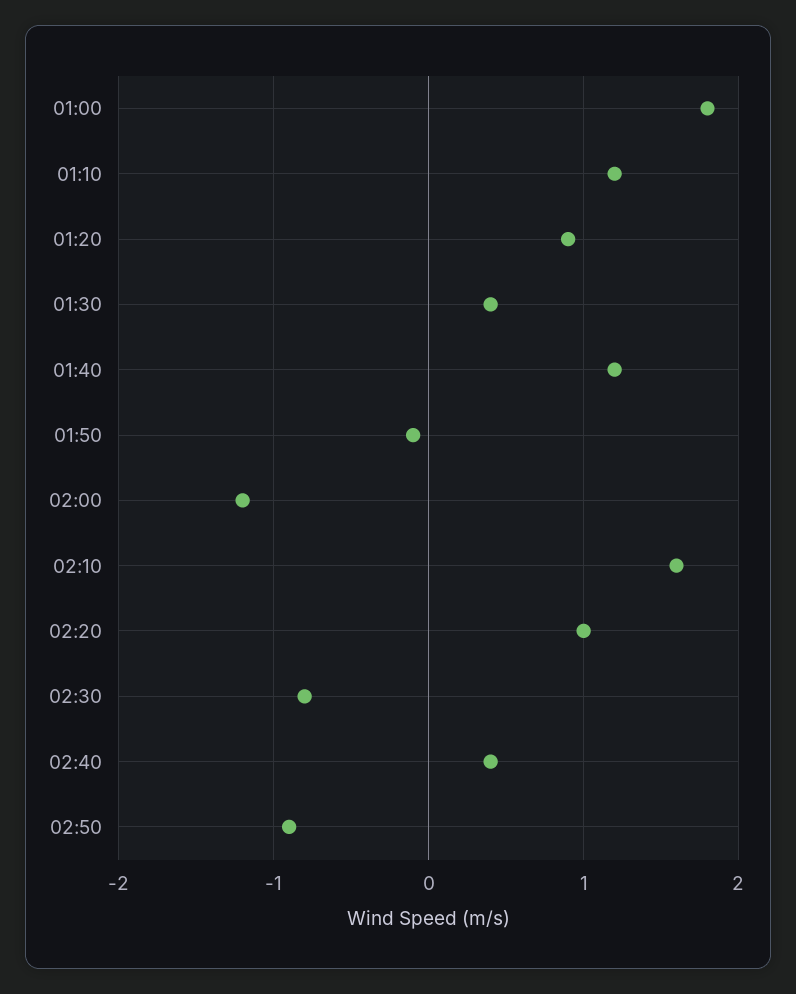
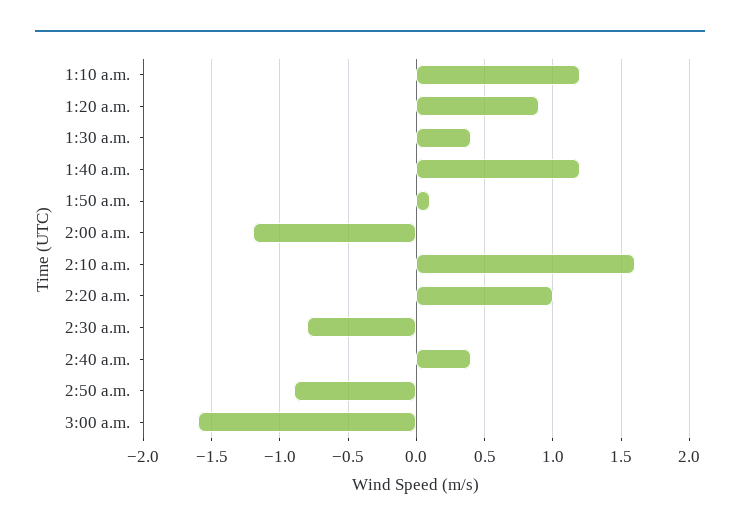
01:00: 1.8 -> none
01:50: -0.1 -> 0.1
3:00 a.m.: none -> -1.6

